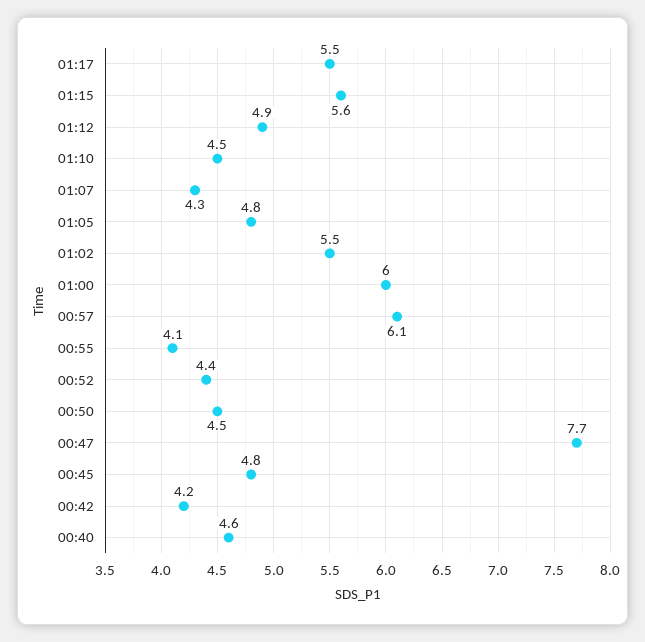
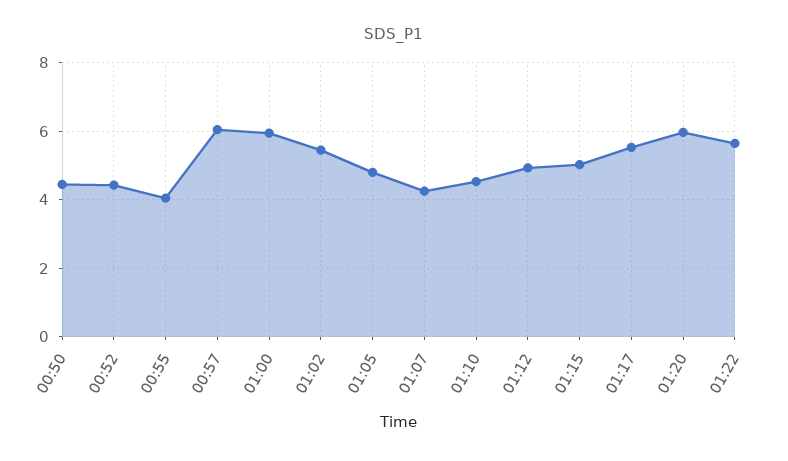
01:15: 5.6 -> 5
00:47: 7.7 -> none
00:45: 4.8 -> none
00:42: 4.2 -> none
00:40: 4.6 -> none
01:20: none -> 6
01:22: none -> 5.6

